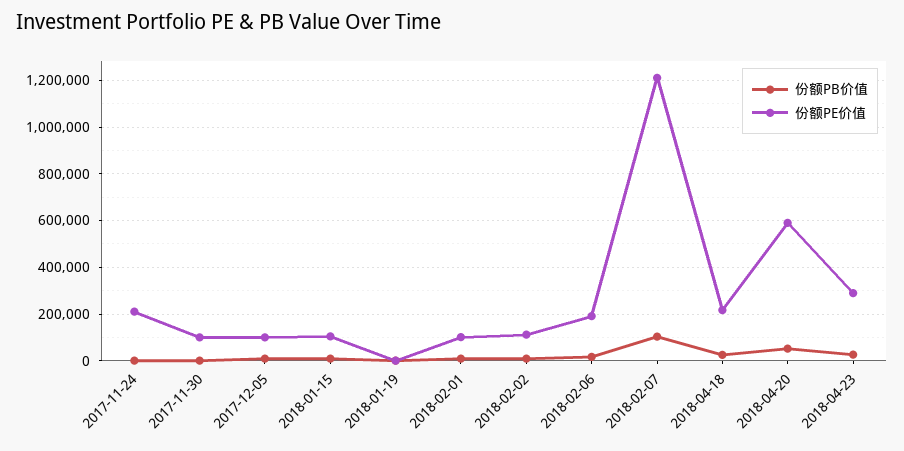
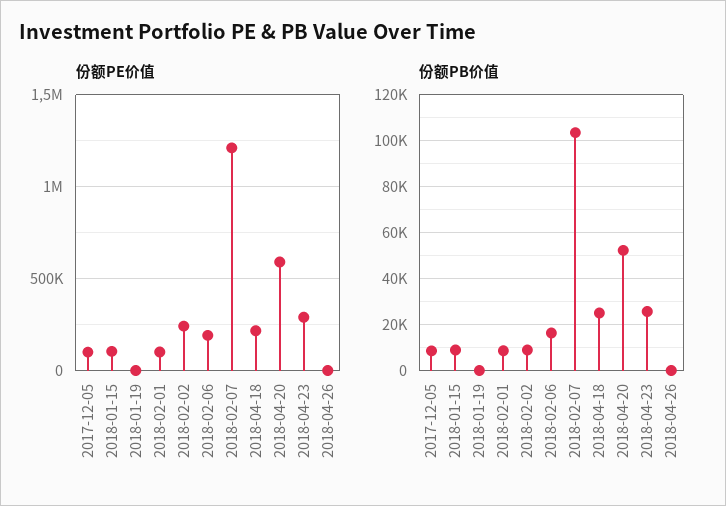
份额PB价值, 2017-11-24: 0 -> none
份额PE价值, 2017-11-24: 200000 -> none
份额PB价值, 2017-11-30: 0 -> none
份额PE价值, 2017-11-30: 100000 -> none
份额PE价值, 2018-02-02: 100000 -> 250000
份额PE价值, 2018-04-26: none -> 0
份额PB价值, 2018-04-26: none -> 0

